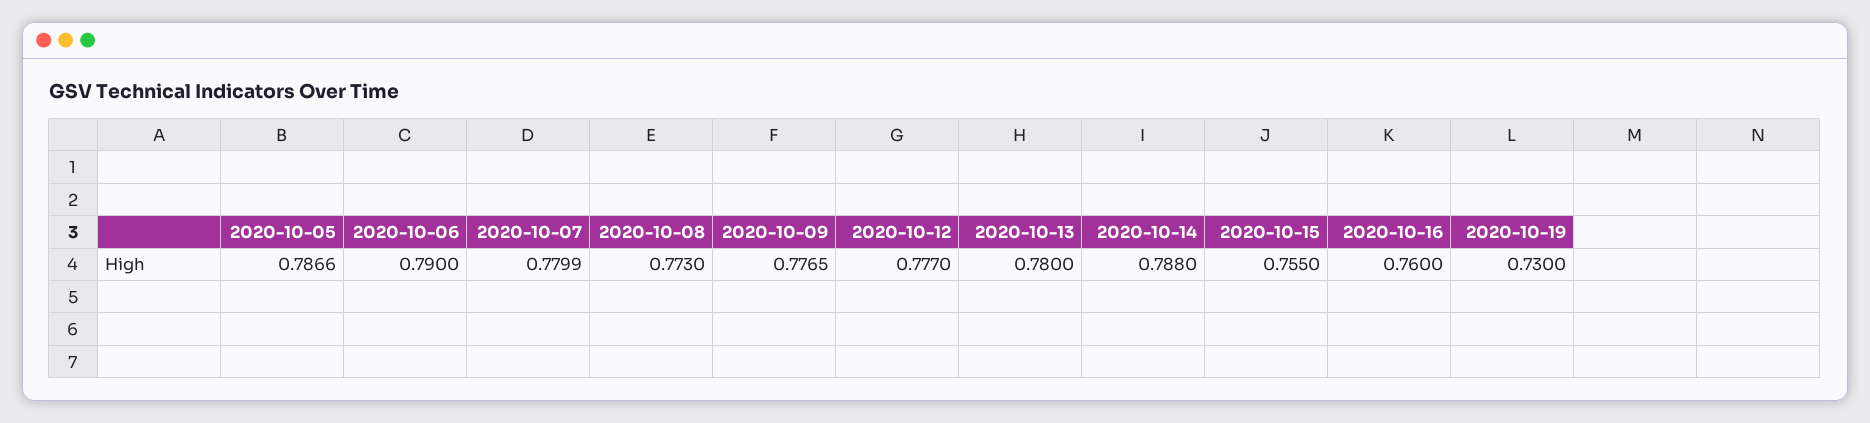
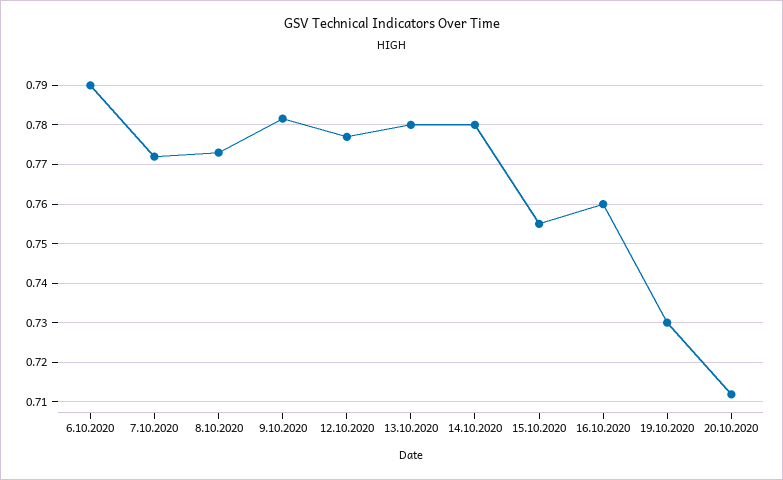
2020-10-05: 0.7866 -> none
2020-10-07: 0.7799 -> 0.772
2020-10-09: 0.7765 -> 0.782
2020-10-14: 0.788 -> 0.78
20.10.2020: none -> 0.712

